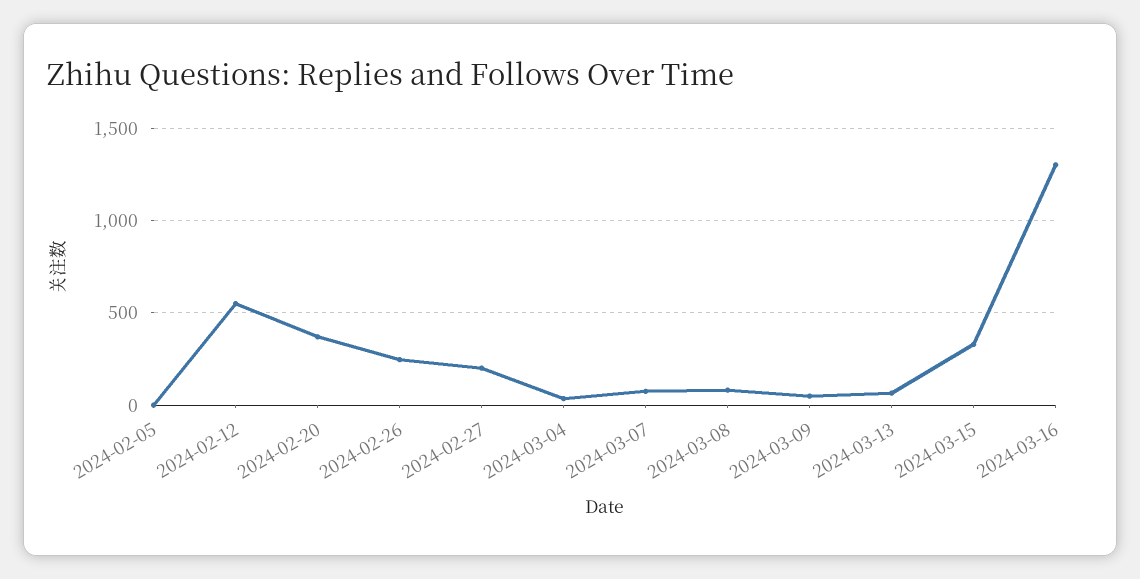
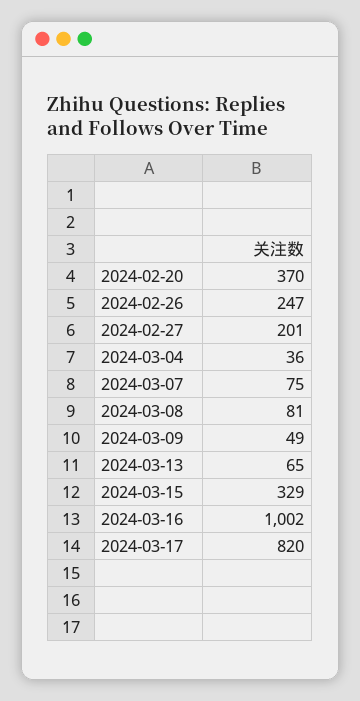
2024-02-05: 0 -> none
2024-02-12: 550 -> none
2024-03-16: 1300 -> 1002
2024-03-17: none -> 820

